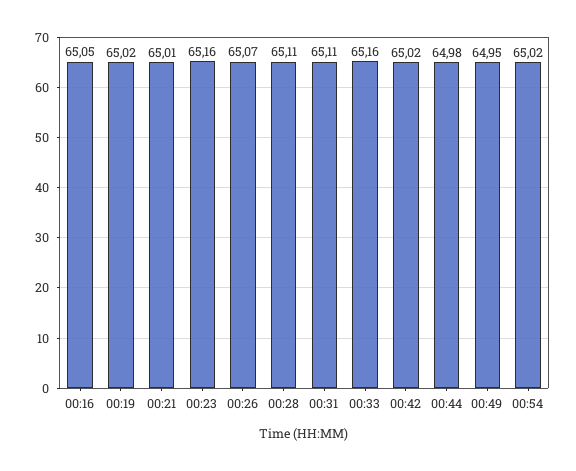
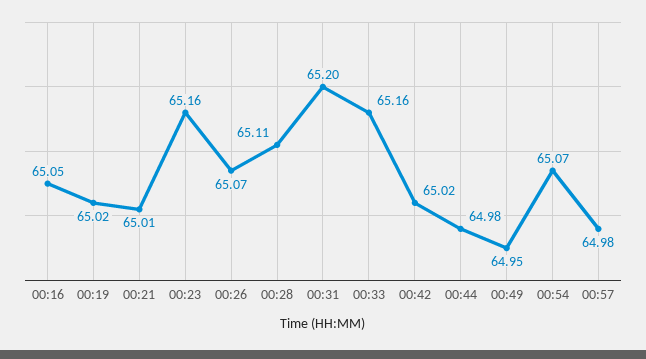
00:31: 65.11 -> 65.2
00:54: 65.02 -> 65.07
00:57: none -> 64.98

